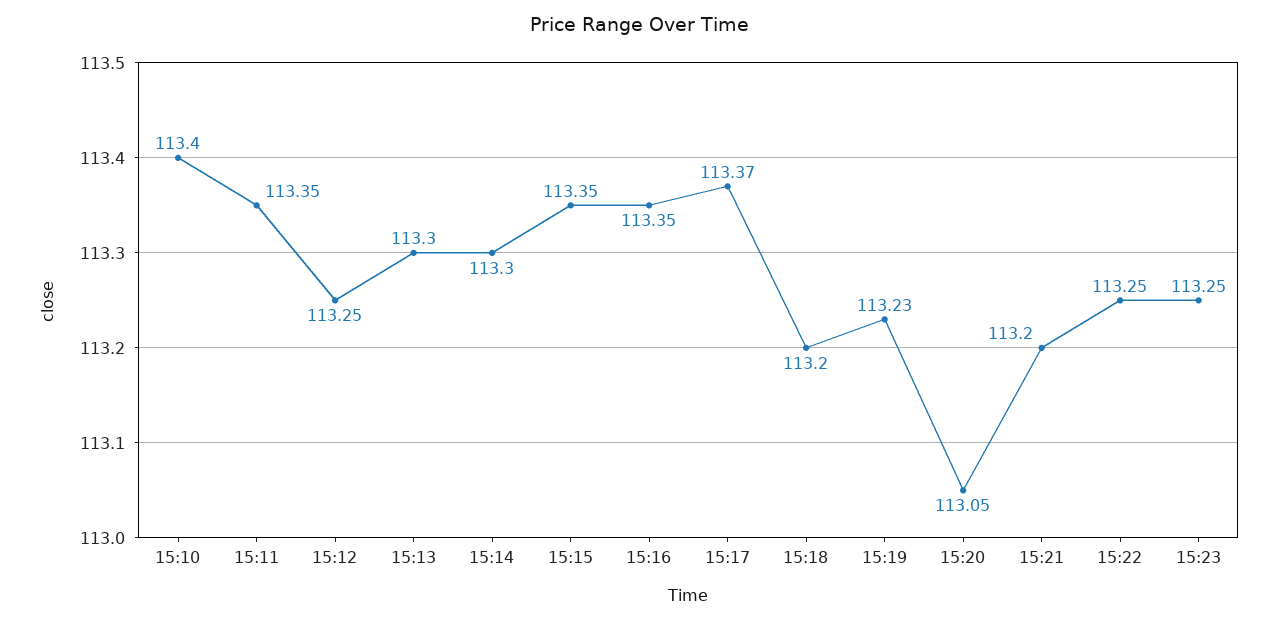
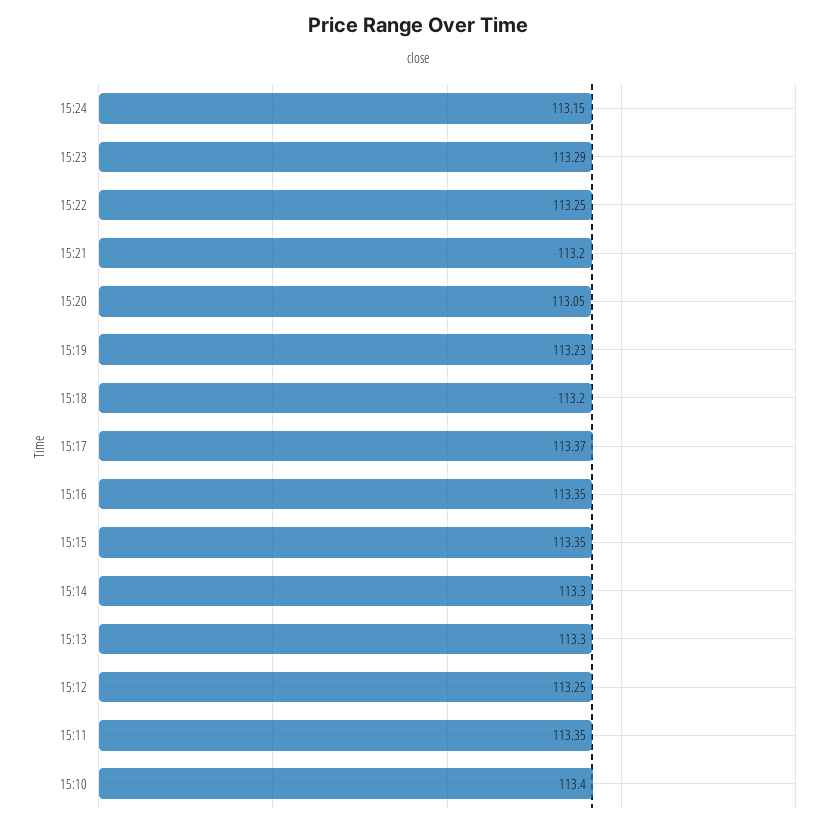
15:23: 113.25 -> 113.29
15:24: none -> 113.15

